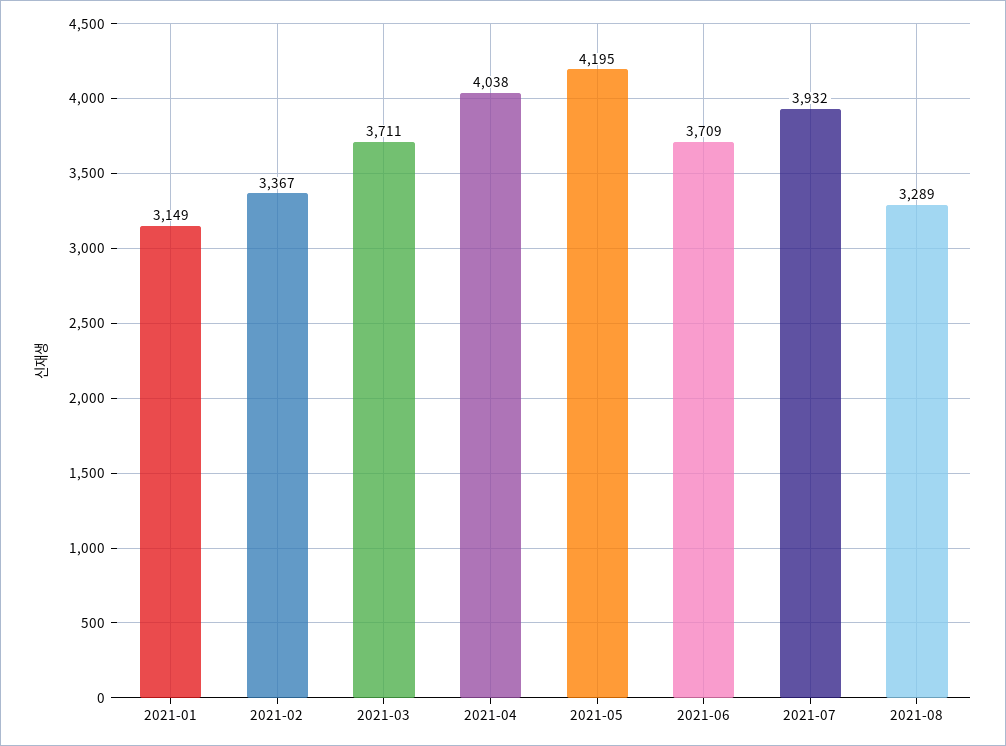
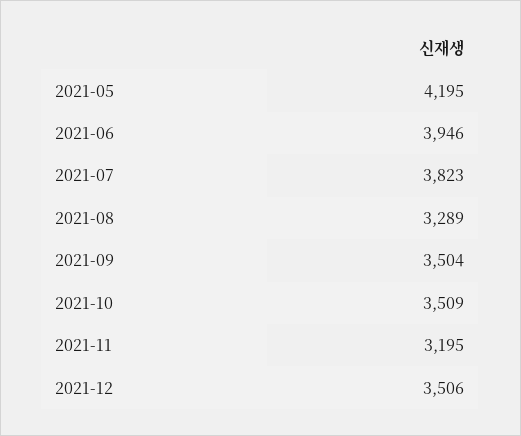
2021-01: 3149 -> none
2021-02: 3367 -> none
2021-03: 3711 -> none
2021-04: 4038 -> none
2021-06: 3709 -> 3946
2021-07: 3932 -> 3823
2021-09: none -> 3504
2021-10: none -> 3509
2021-11: none -> 3195
2021-12: none -> 3506

